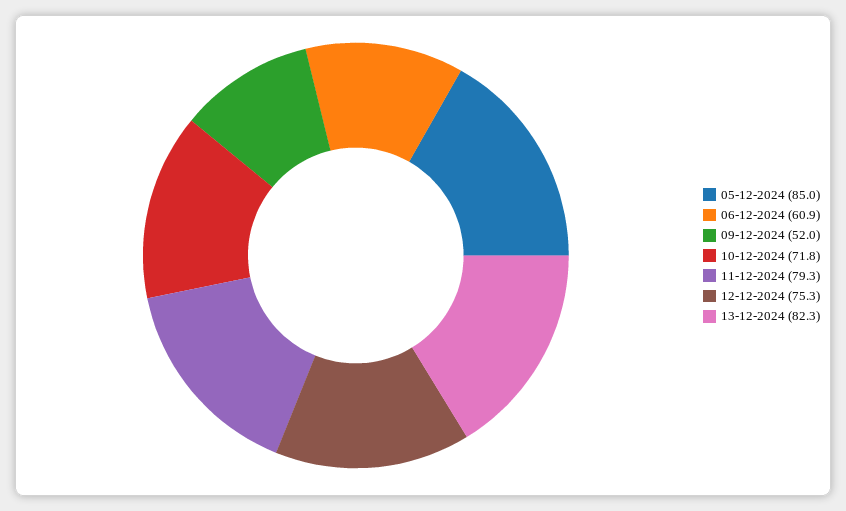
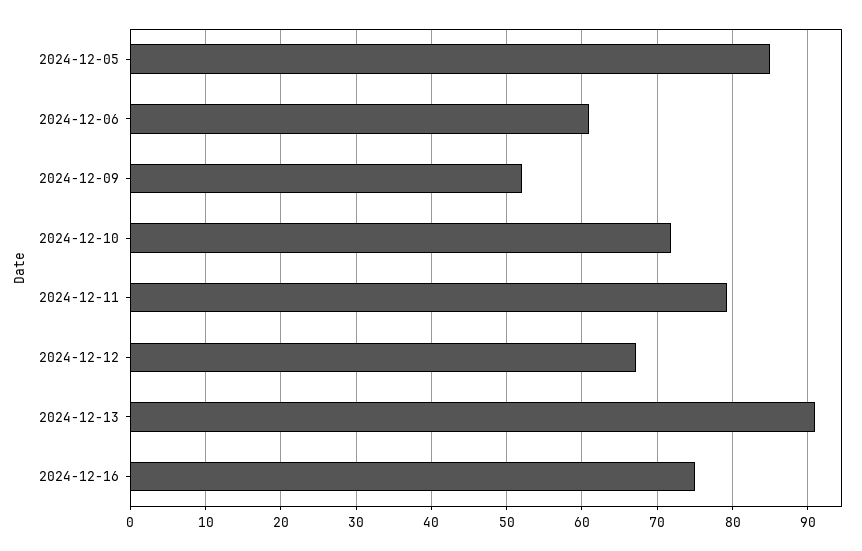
12-12-2024: 75.3 -> 67
13-12-2024: 82.3 -> 91
2024-12-16: none -> 75

